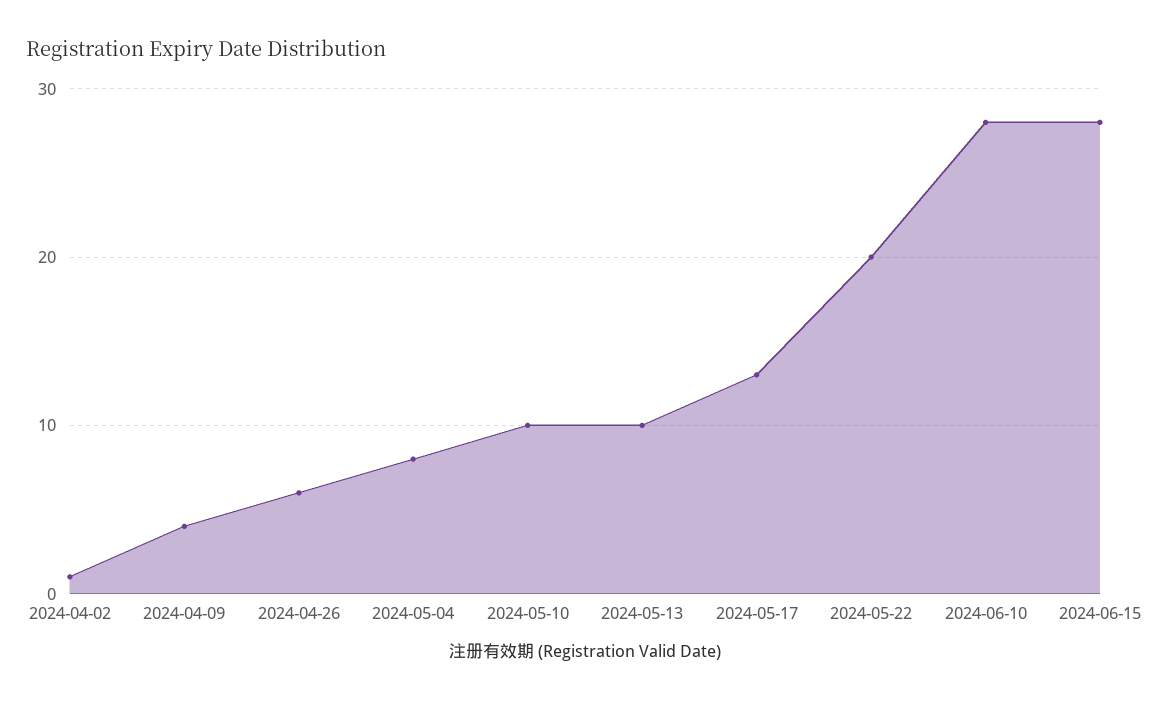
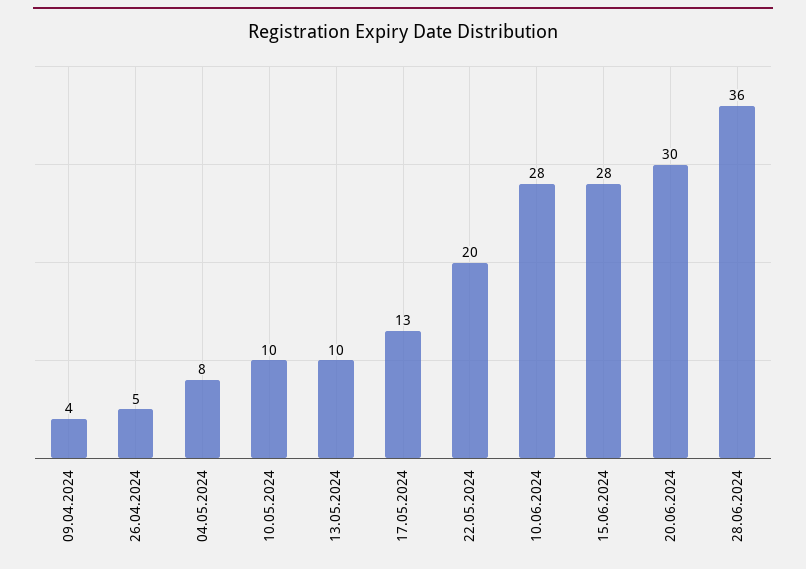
2024-04-02: 1 -> none
2024-04-26: 6 -> 5
20.06.2024: none -> 30
28.06.2024: none -> 36

